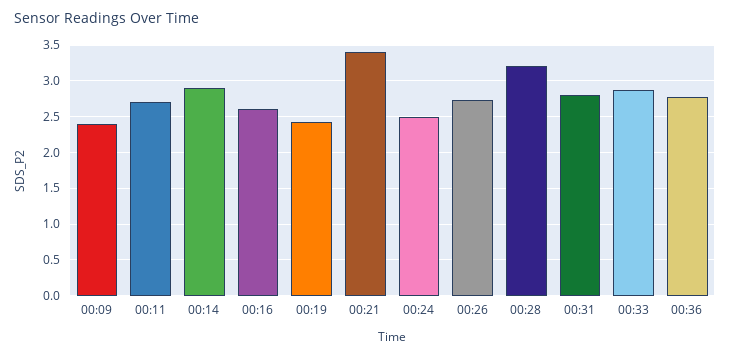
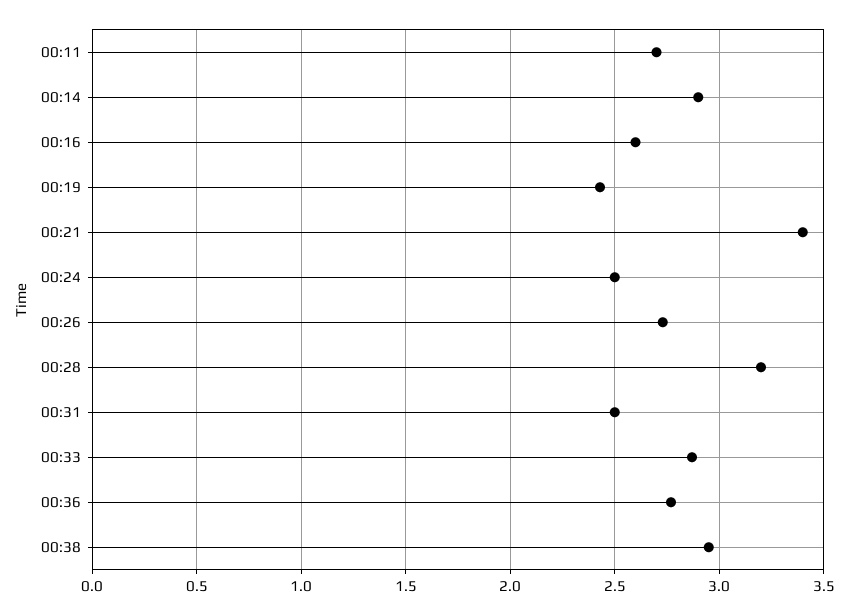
00:09: 2.4 -> none
00:31: 2.8 -> 2.5
00:38: none -> 2.95

